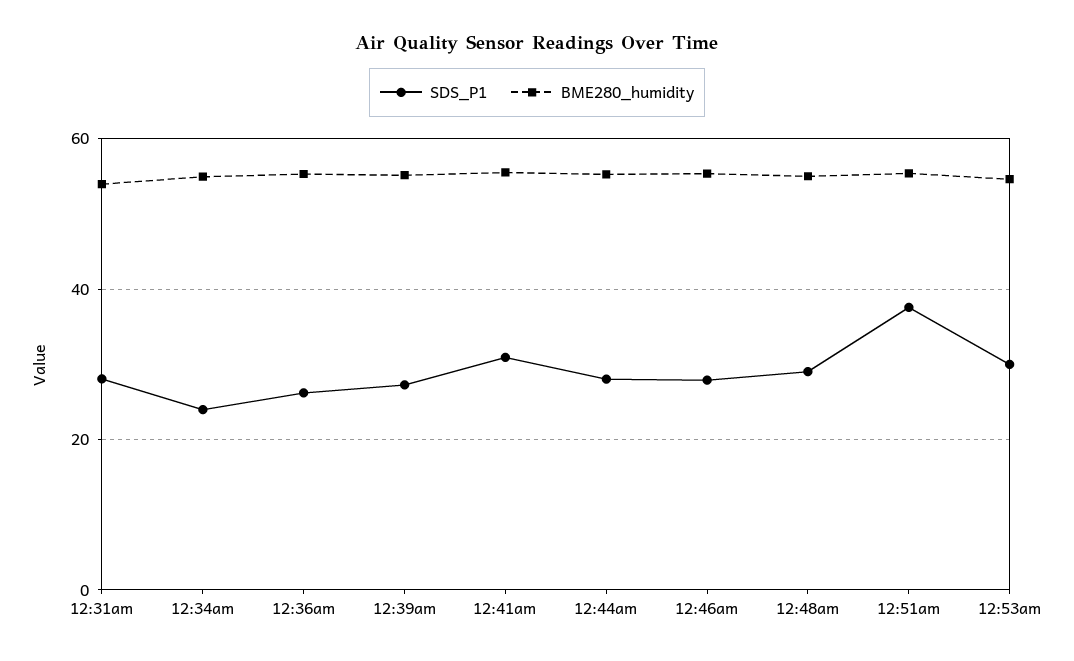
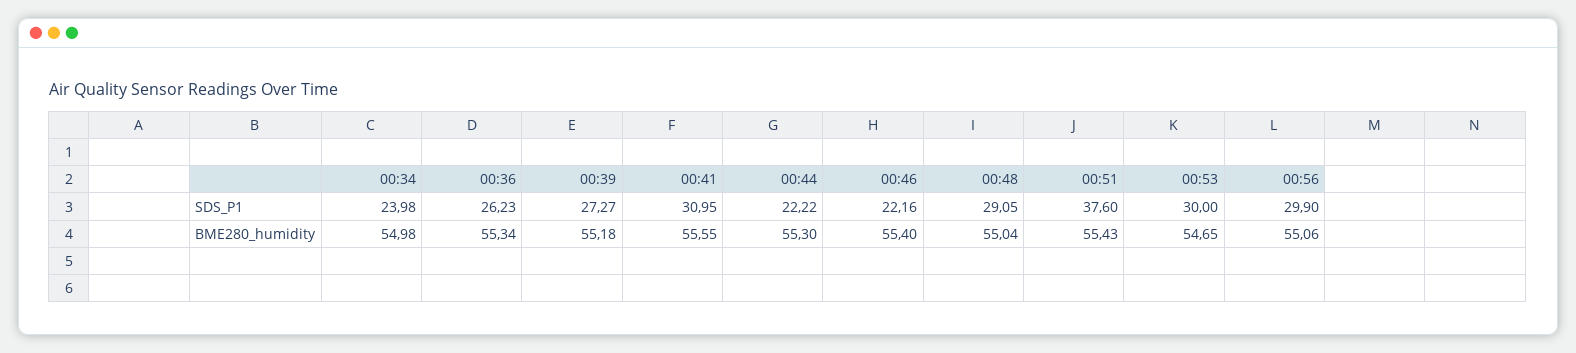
SDS_P1, 12:31am: 28 -> none
BME280_humidity, 12:31am: 54 -> none
SDS_P1, 12:44am: 28 -> 22.22
SDS_P1, 12:46am: 28 -> 22.16
SDS_P1, 00:56: none -> 29.9
BME280_humidity, 00:56: none -> 55.06

